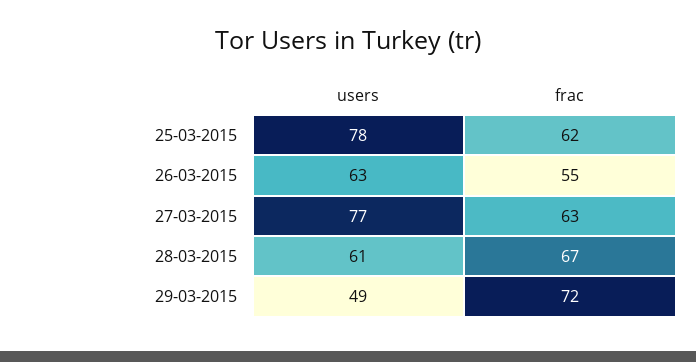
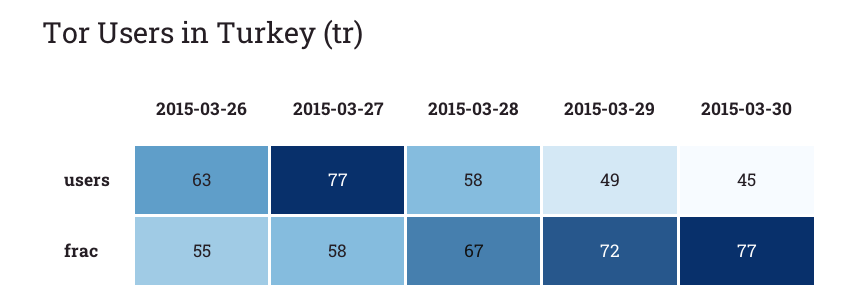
users, 25-03-2015: 78 -> none
frac, 25-03-2015: 62 -> none
frac, 27-03-2015: 63 -> 58
users, 28-03-2015: 61 -> 58
users, 2015-03-30: none -> 45
frac, 2015-03-30: none -> 77

